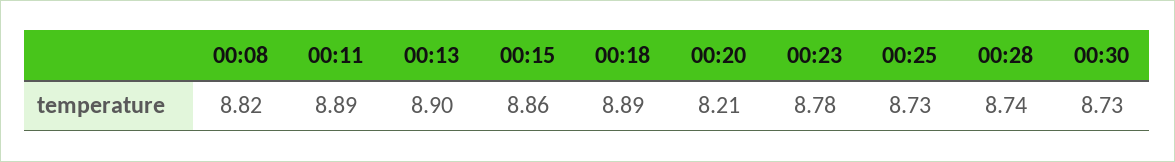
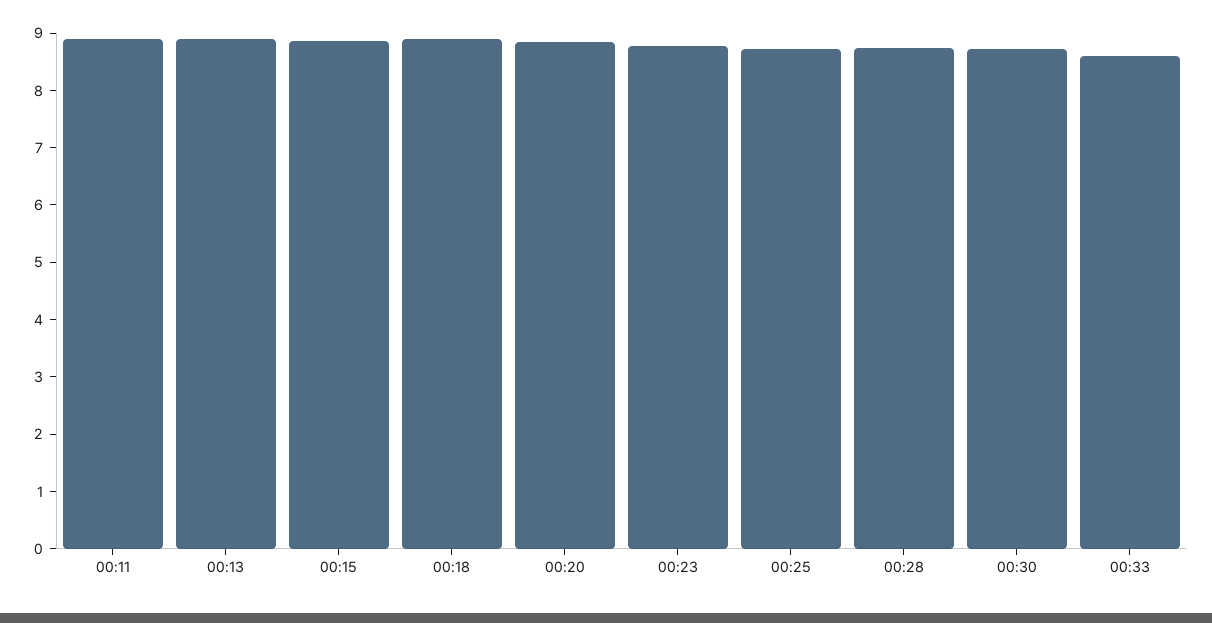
00:08: 8.82 -> none
00:20: 8.21 -> 8.8
00:33: none -> 8.6

